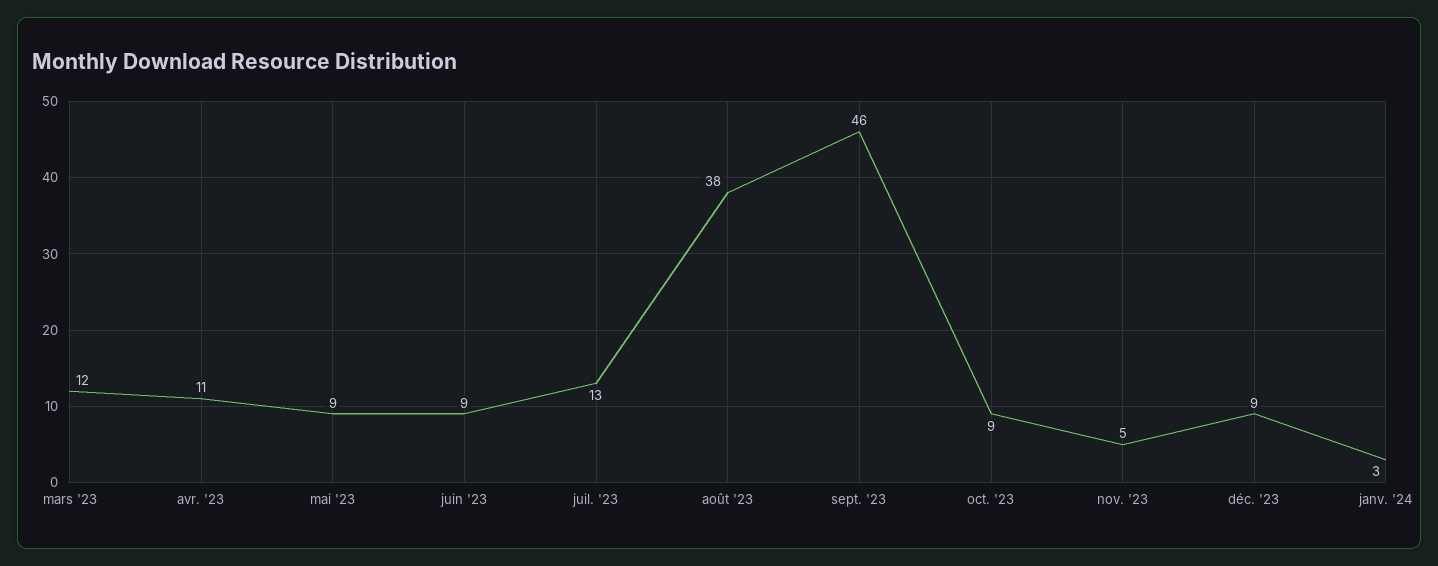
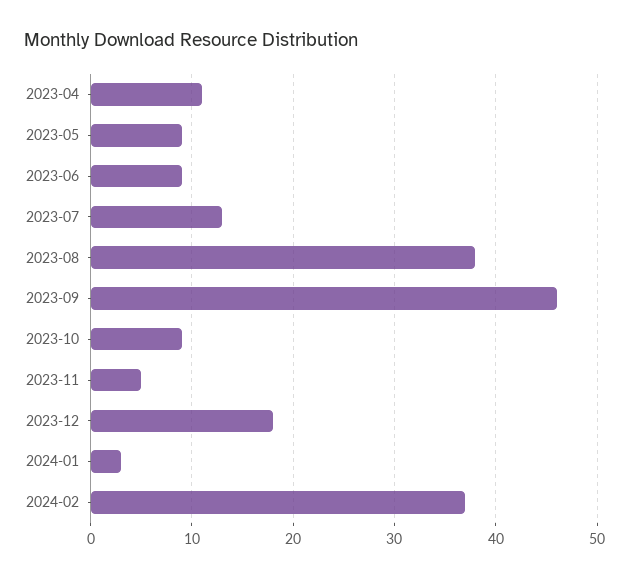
mars '23: 12 -> none
déc. '23: 9 -> 18
2024-02: none -> 37

